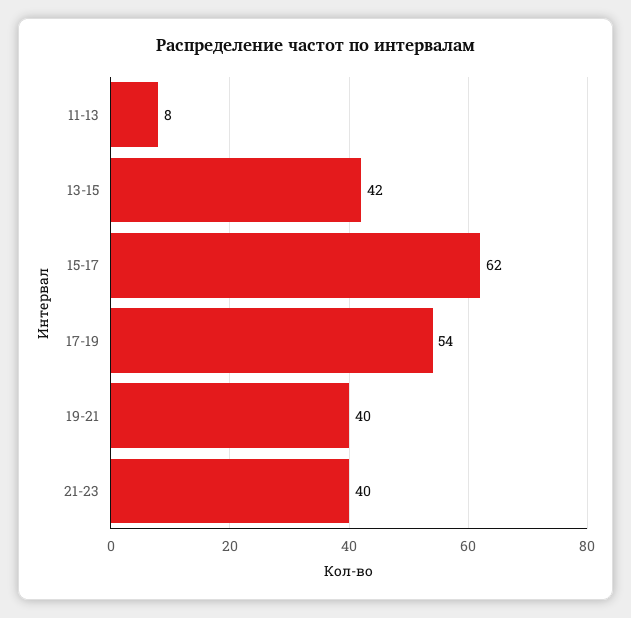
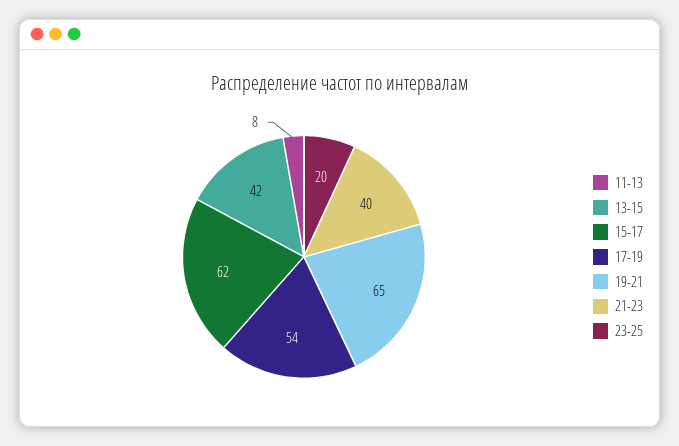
19-21: 40 -> 65
23-25: none -> 20

